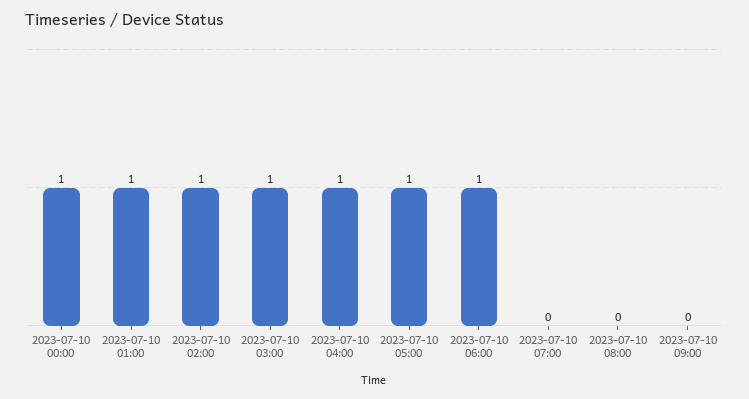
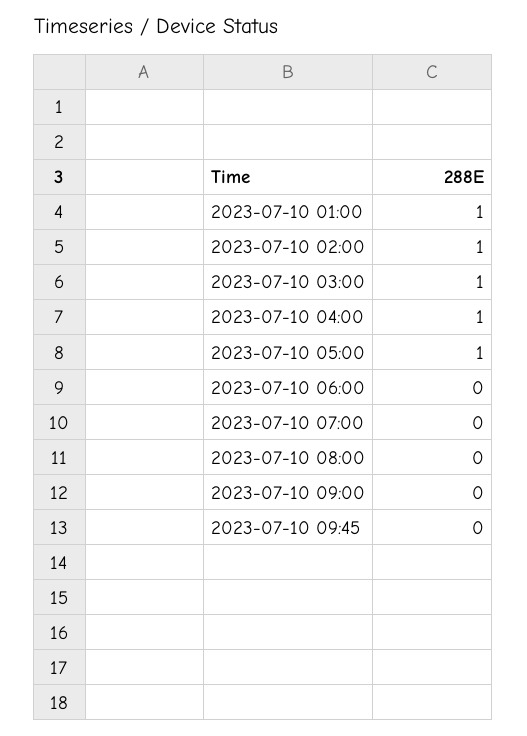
2023-07-10 00:00: 1 -> none
2023-07-10 06:00: 1 -> 0
2023-07-10 09:45: none -> 0

